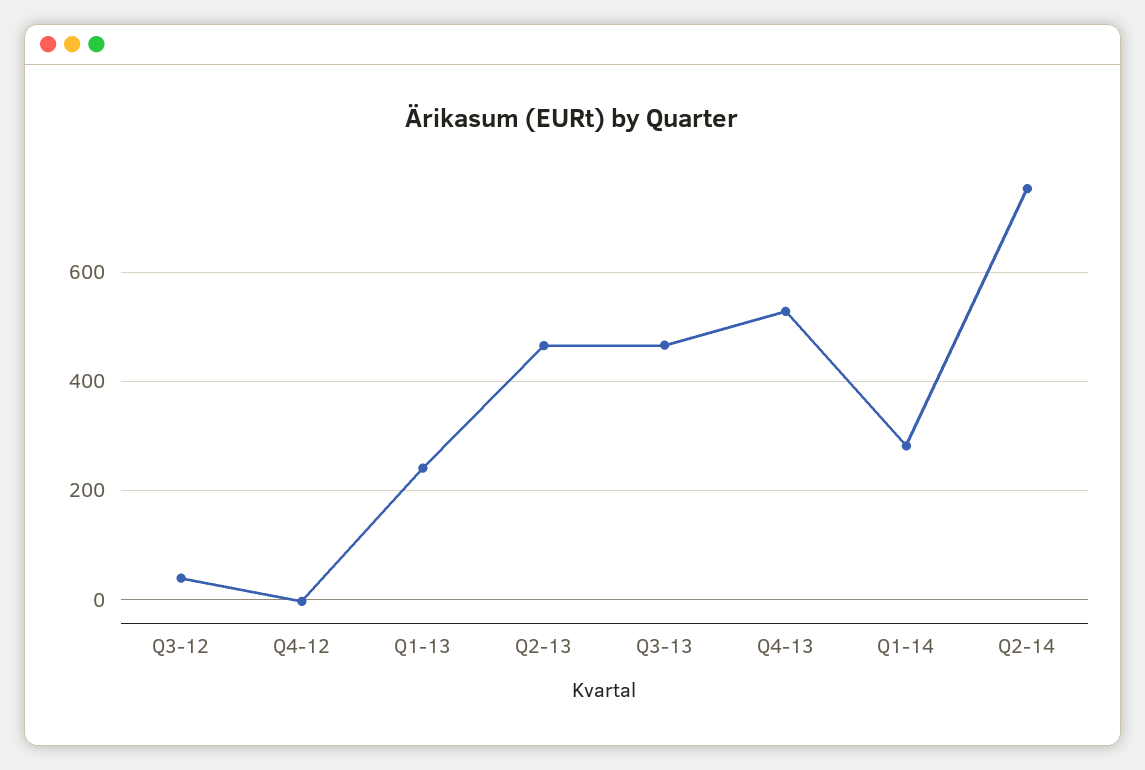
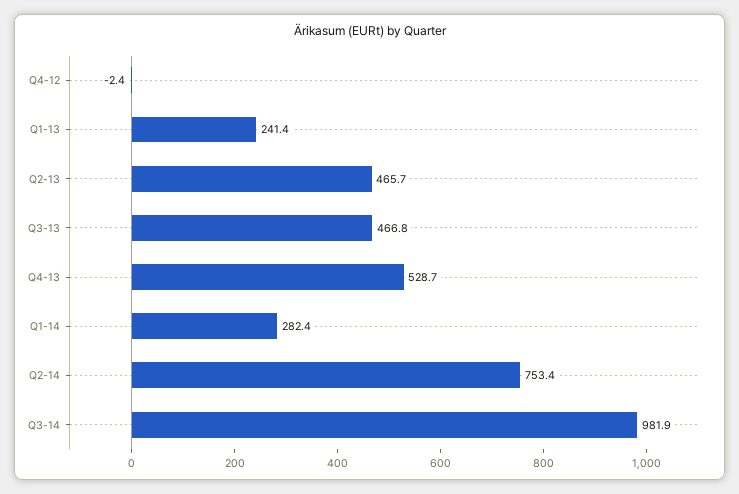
Q3-12: 40 -> none
Q3-14: none -> 981.9

